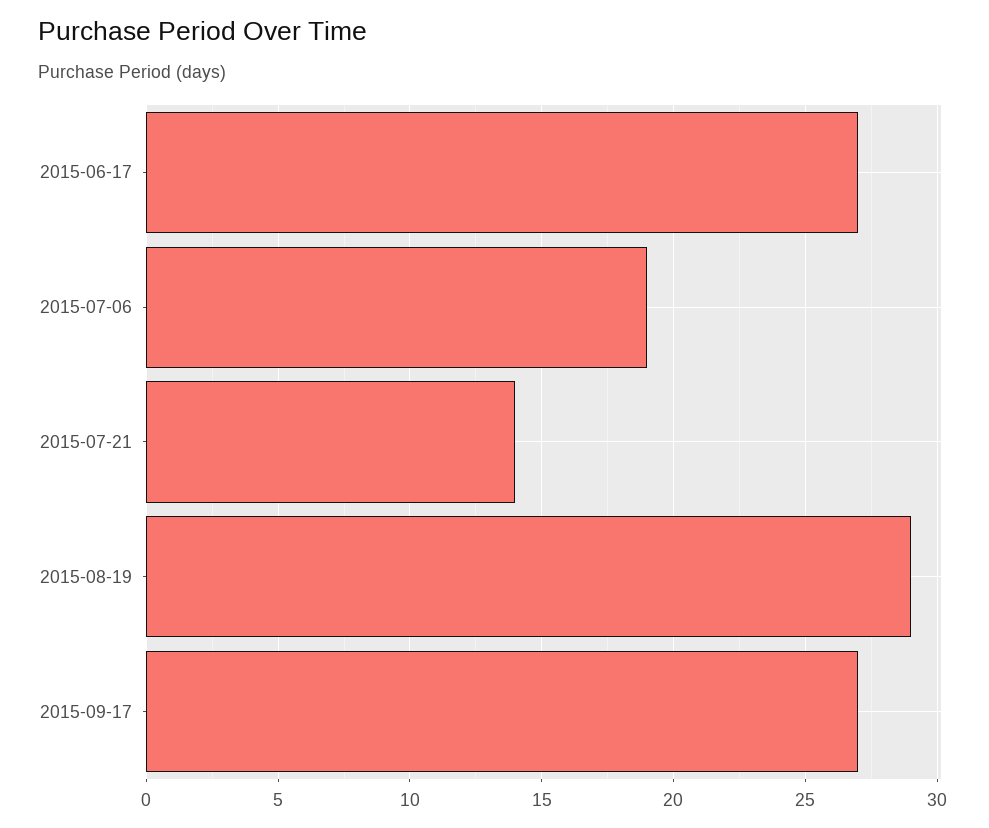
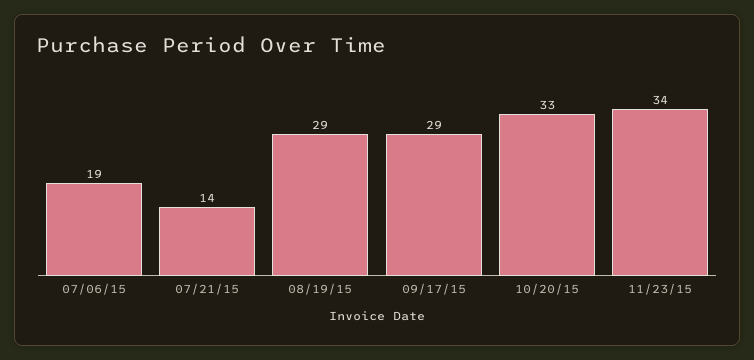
2015-06-17: 27 -> none
2015-09-17: 27 -> 29
10/20/15: none -> 33
11/23/15: none -> 34

